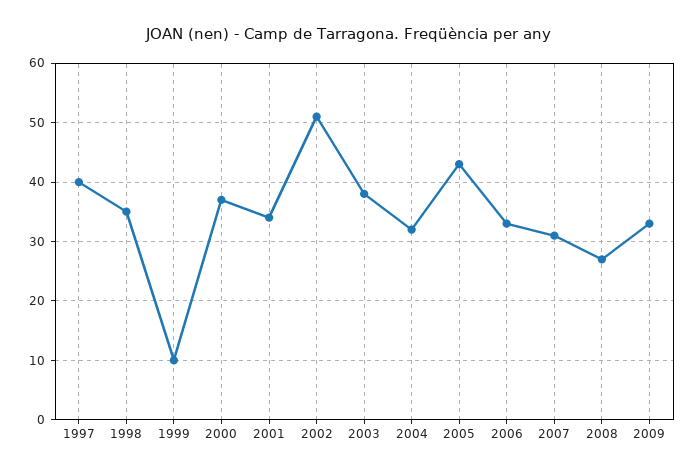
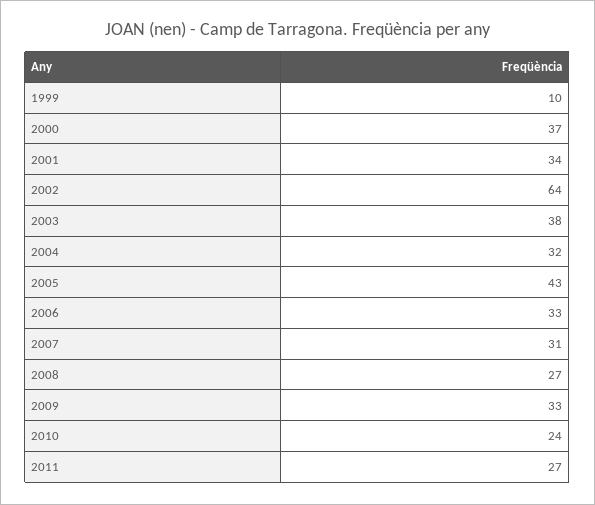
1997: 40 -> none
1998: 35 -> none
2002: 50 -> 64
2010: none -> 24
2011: none -> 27

